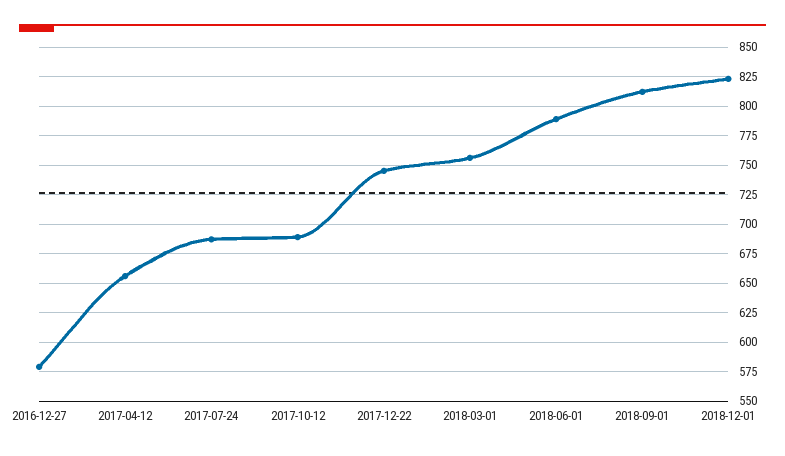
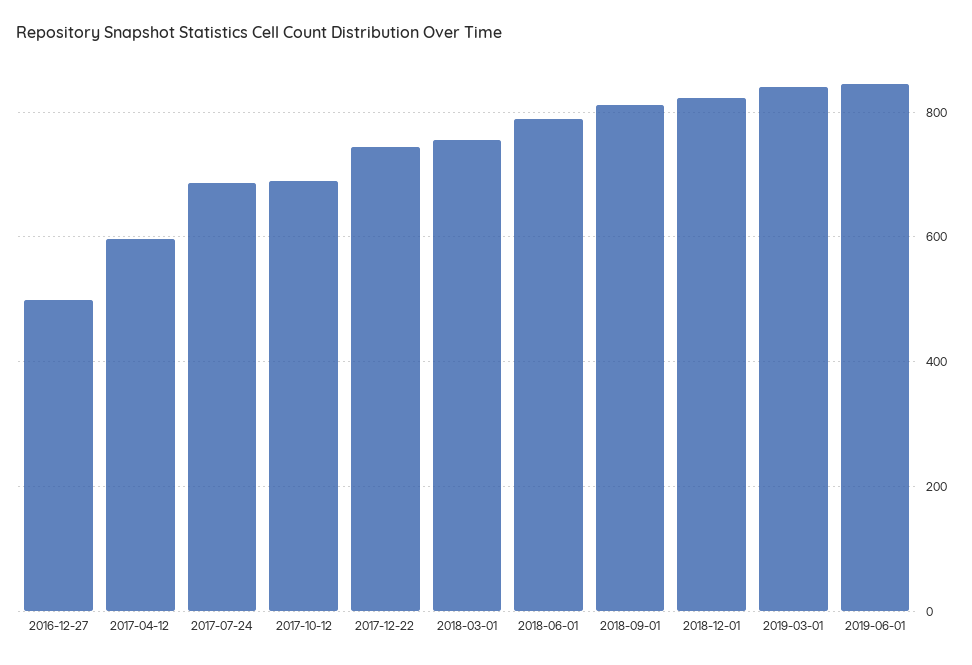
2016-12-27: 575 -> 500
2017-04-12: 650 -> 600
2019-03-01: none -> 840
2019-06-01: none -> 840

